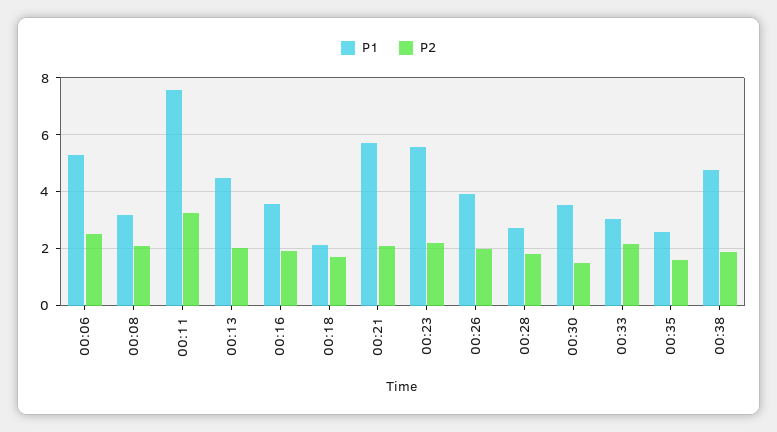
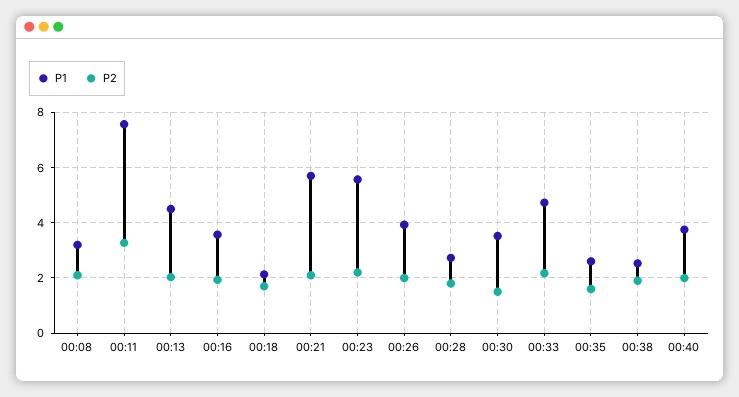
P1, 00:06: 5.25 -> none
P2, 00:06: 2.5 -> none
P1, 00:33: 3 -> 4.75
P1, 00:38: 4.75 -> 2.5
P1, 00:40: none -> 3.75
P2, 00:40: none -> 2

